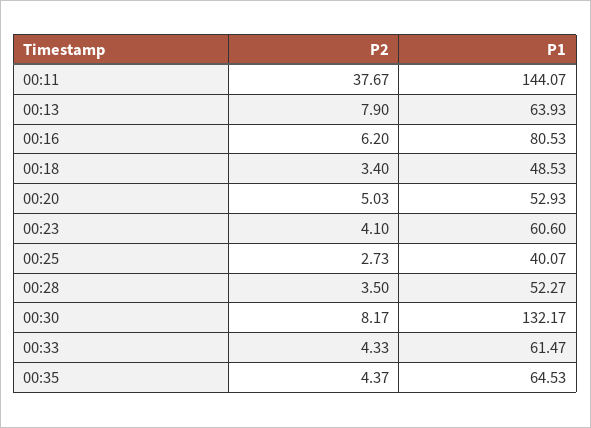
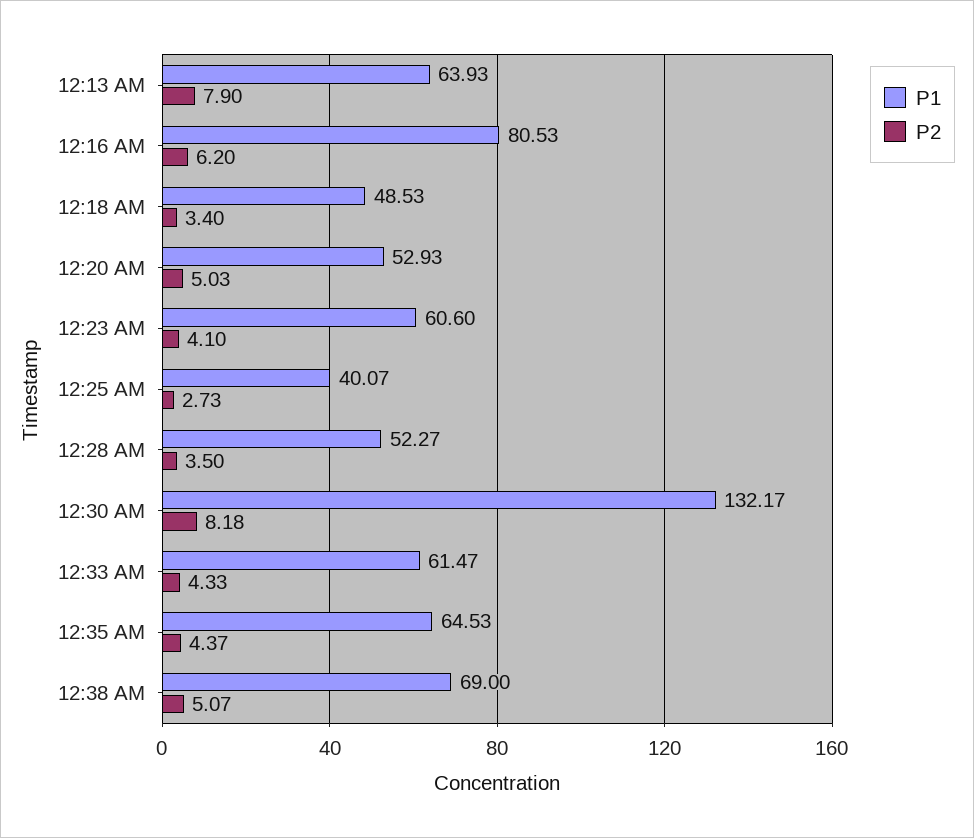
P2, 00:11: 37.67 -> none
P1, 00:11: 144.07 -> none
P2, 00:30: 8.17 -> 8.18
P1, 12:38 AM: none -> 69
P2, 12:38 AM: none -> 5.07

